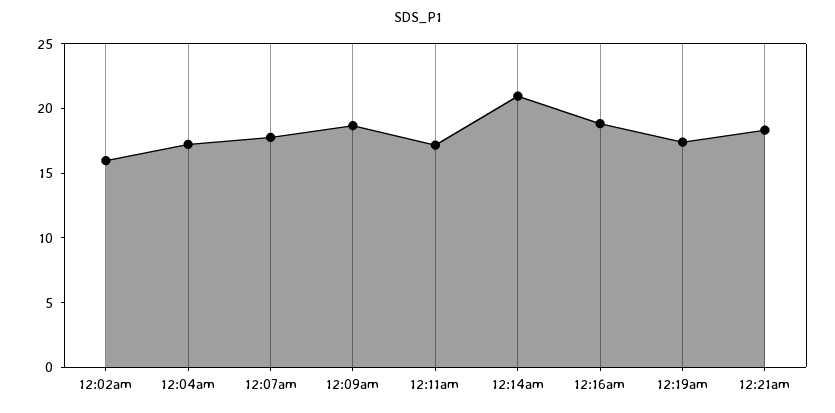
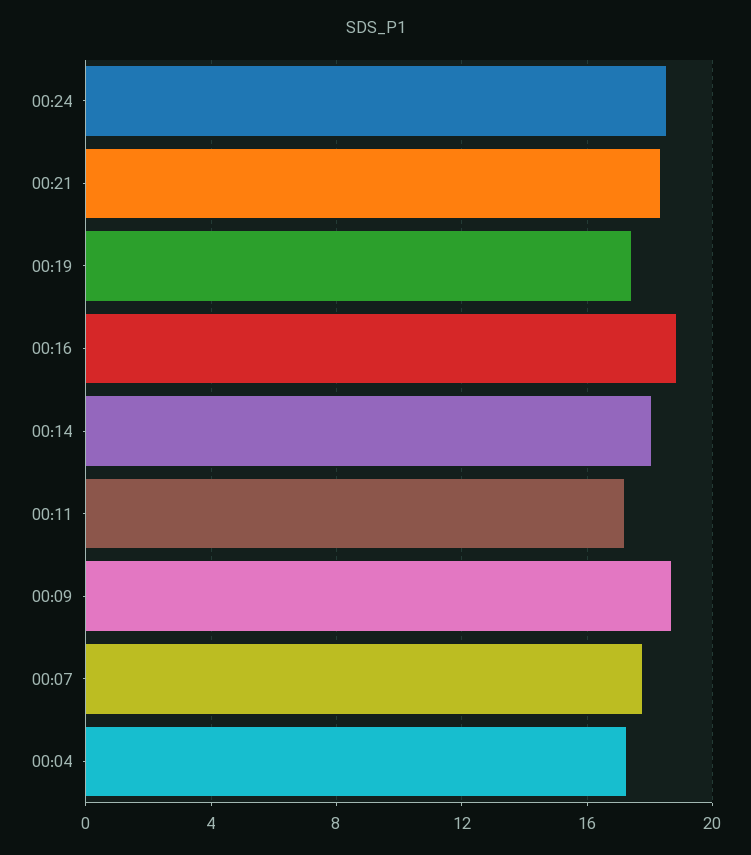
12:02am: 16 -> none
12:14am: 21 -> 18
00:24: none -> 18.5

